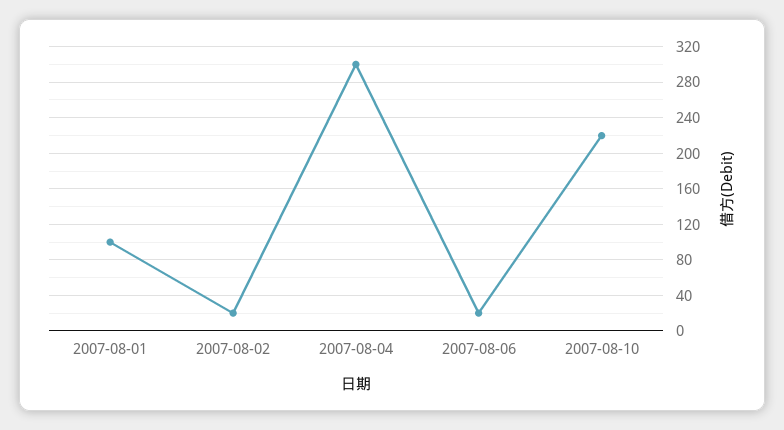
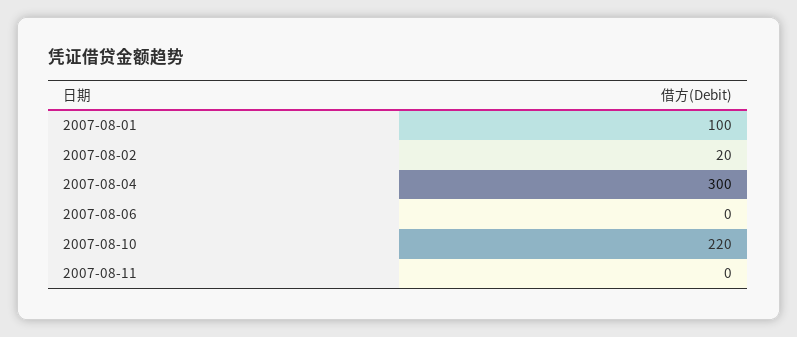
2007-08-06: 20 -> 0
2007-08-11: none -> 0

